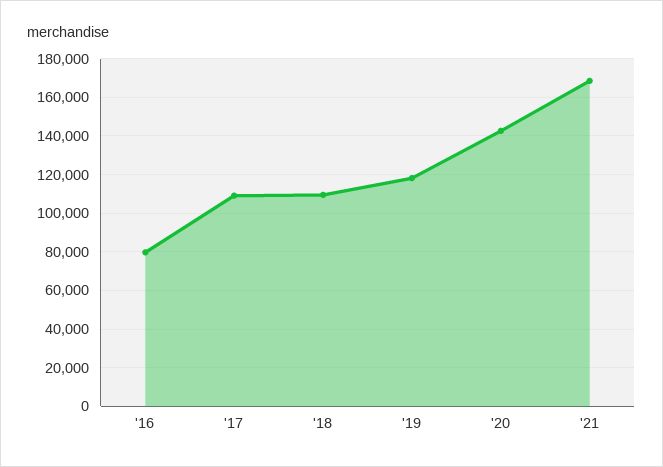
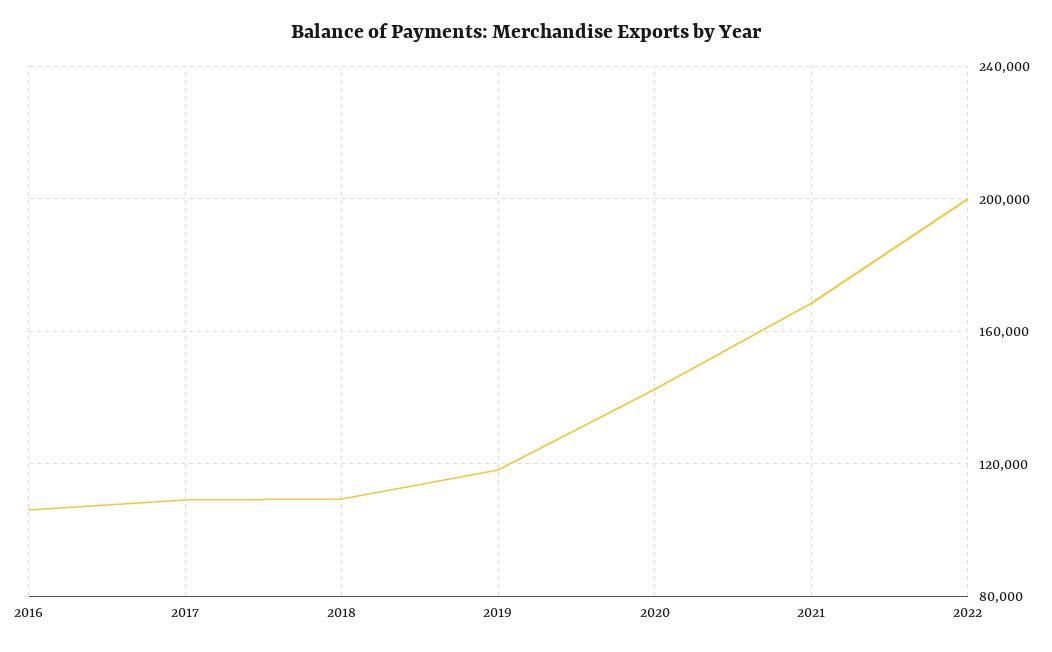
'16: 80000 -> 105000
2022: none -> 200000

